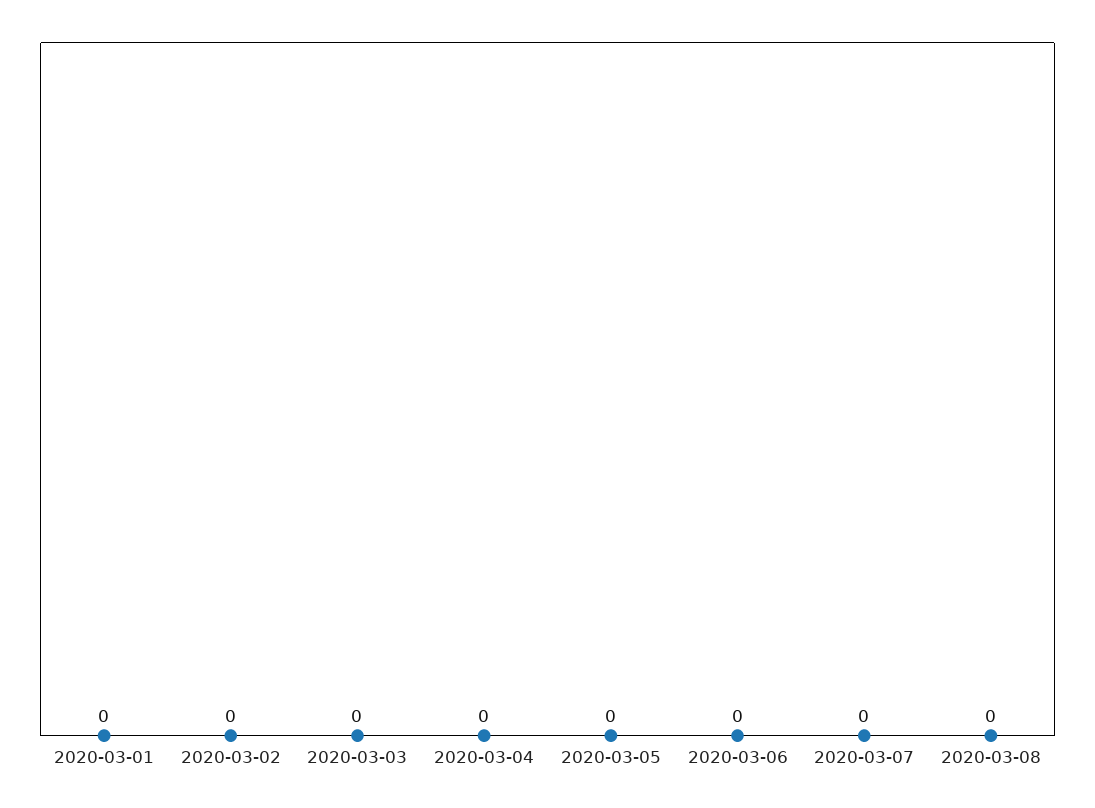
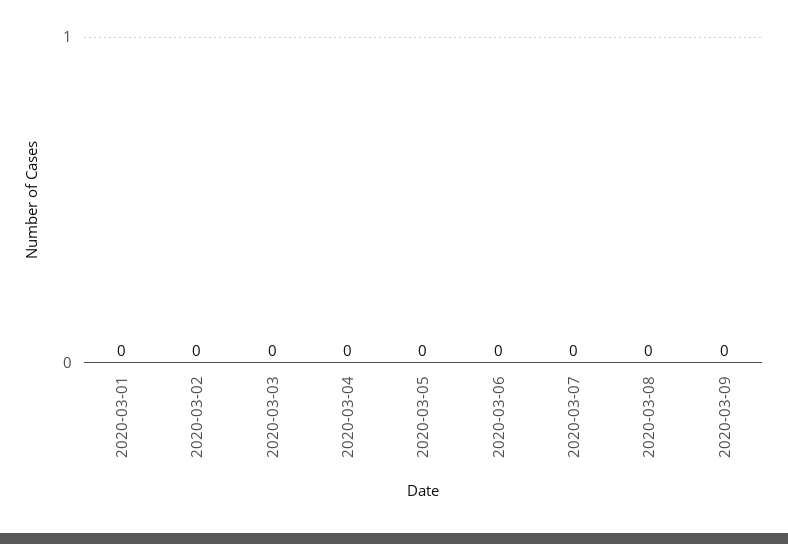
2020-03-09: none -> 0

